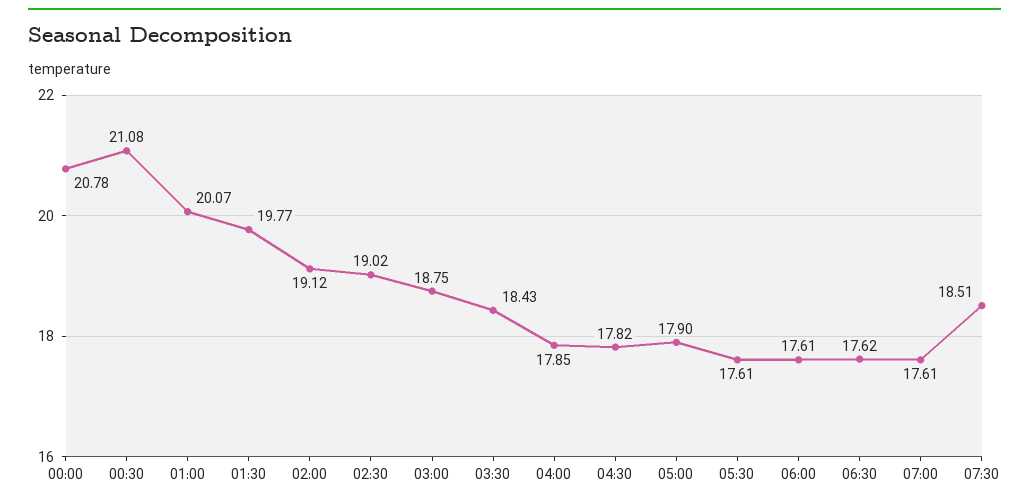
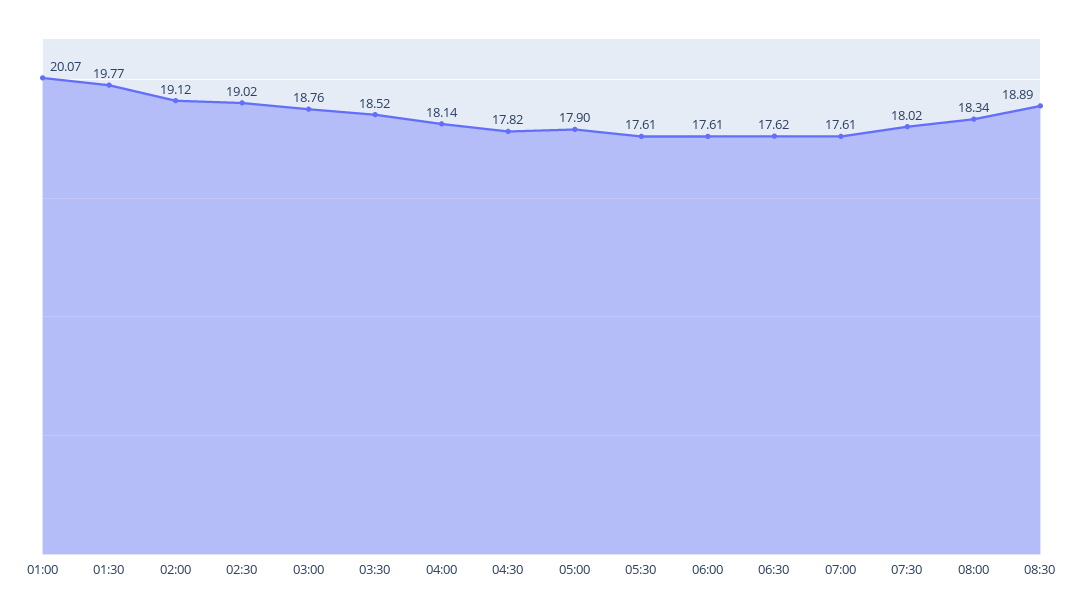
00:00: 20.78 -> none
00:30: 21.08 -> none
03:00: 18.75 -> 18.76
03:30: 18.43 -> 18.52
04:00: 17.85 -> 18.14
07:30: 18.51 -> 18.02
08:00: none -> 18.34
08:30: none -> 18.89

